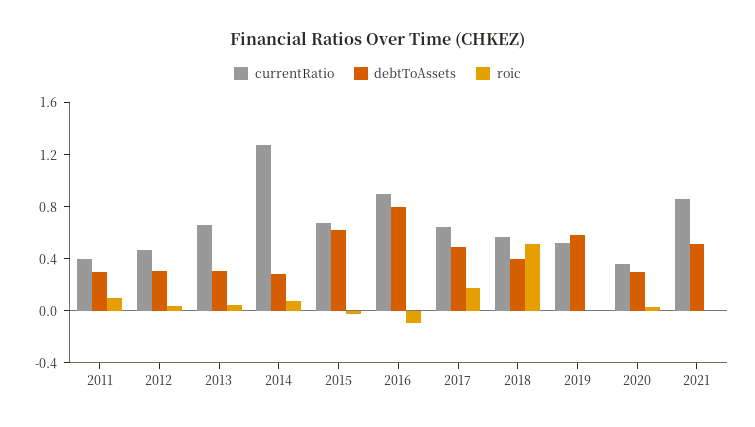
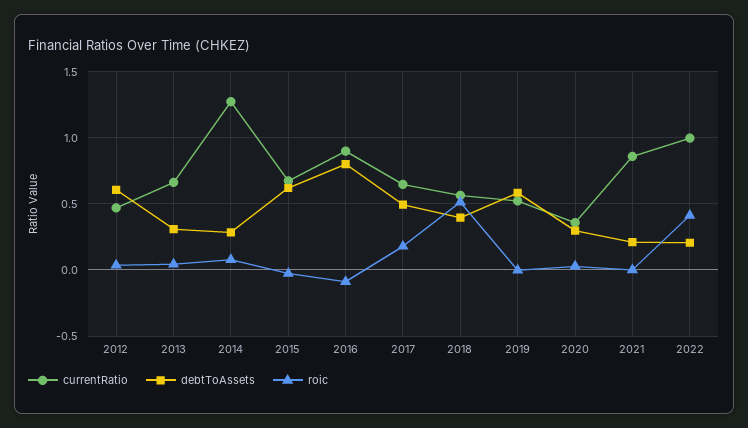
currentRatio, 2011: 0.4 -> none
debtToAssets, 2011: 0.3 -> none
roic, 2011: 0.1 -> none
debtToAssets, 2012: 0.3 -> 0.6
debtToAssets, 2021: 0.5 -> 0.2
currentRatio, 2022: none -> 1
debtToAssets, 2022: none -> 0.2
roic, 2022: none -> 0.4

